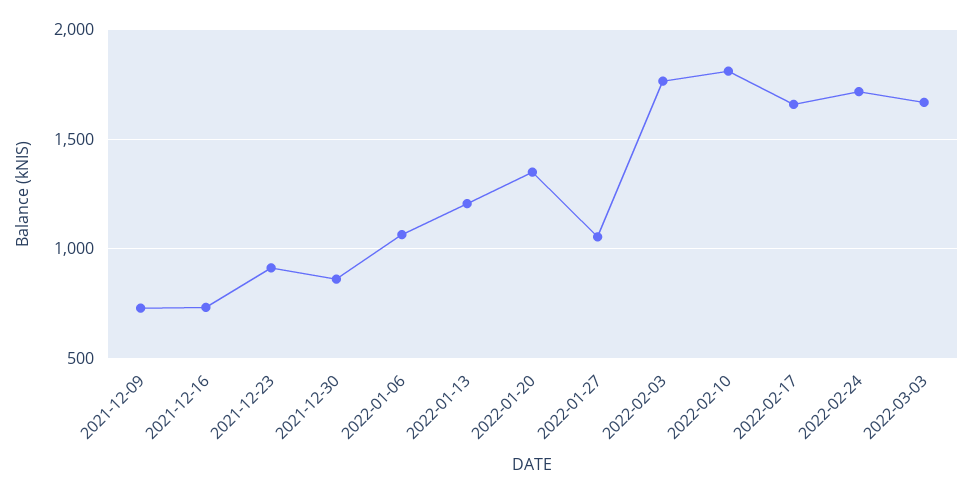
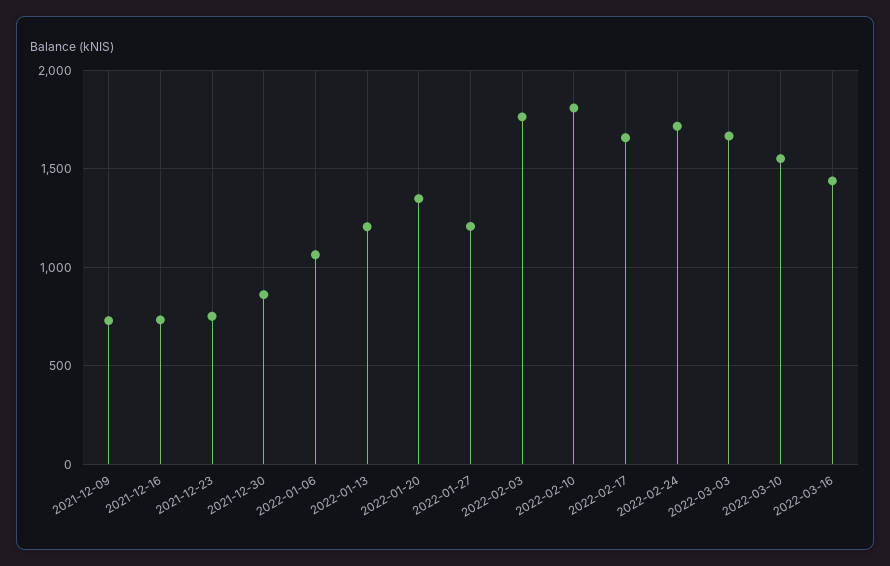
2021-12-23: 900 -> 750
2022-01-27: 1050 -> 1200
2022-03-10: none -> 1550
2022-03-16: none -> 1450

